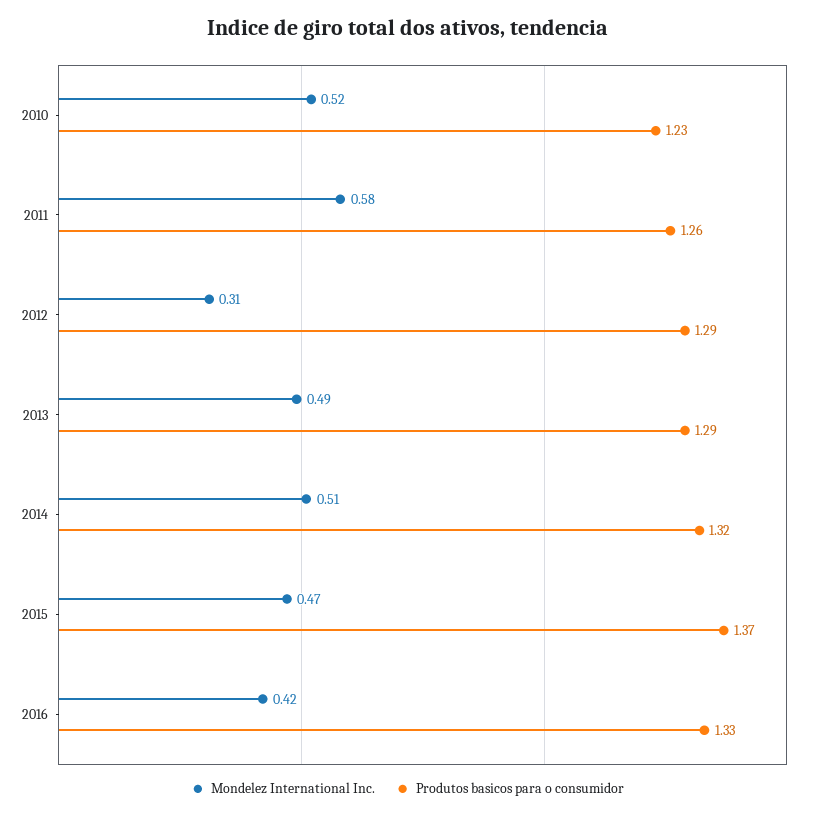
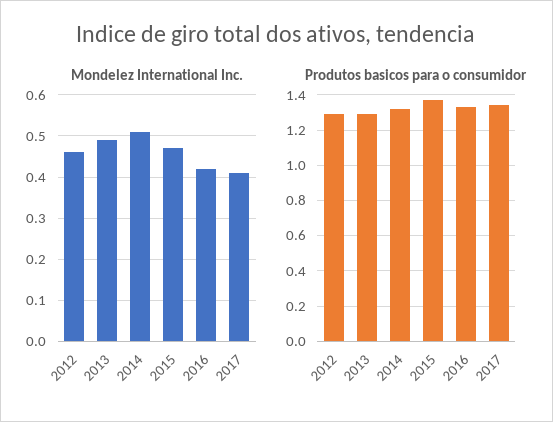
Mondelez International Inc., 2010: 0.52 -> none
Produtos basicos para o consumidor, 2010: 1.23 -> none
Mondelez International Inc., 2011: 0.58 -> none
Produtos basicos para o consumidor, 2011: 1.26 -> none
Mondelez International Inc., 2012: 0.31 -> 0.45
Mondelez International Inc., 2017: none -> 0.4
Produtos basicos para o consumidor, 2017: none -> 1.35

